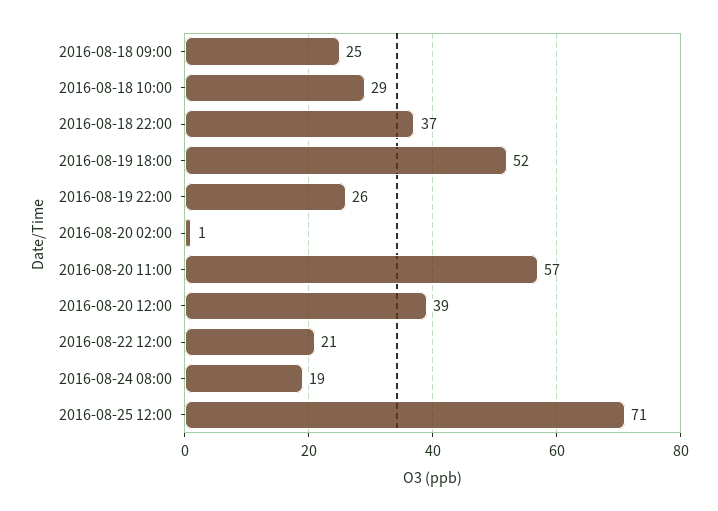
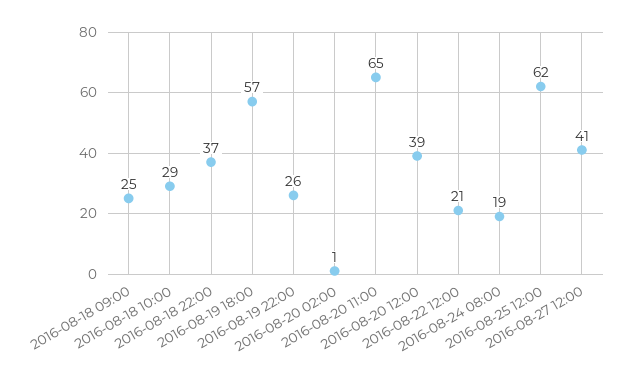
2016-08-19 18:00: 52 -> 57
2016-08-20 11:00: 57 -> 65
2016-08-25 12:00: 71 -> 62
2016-08-27 12:00: none -> 41

